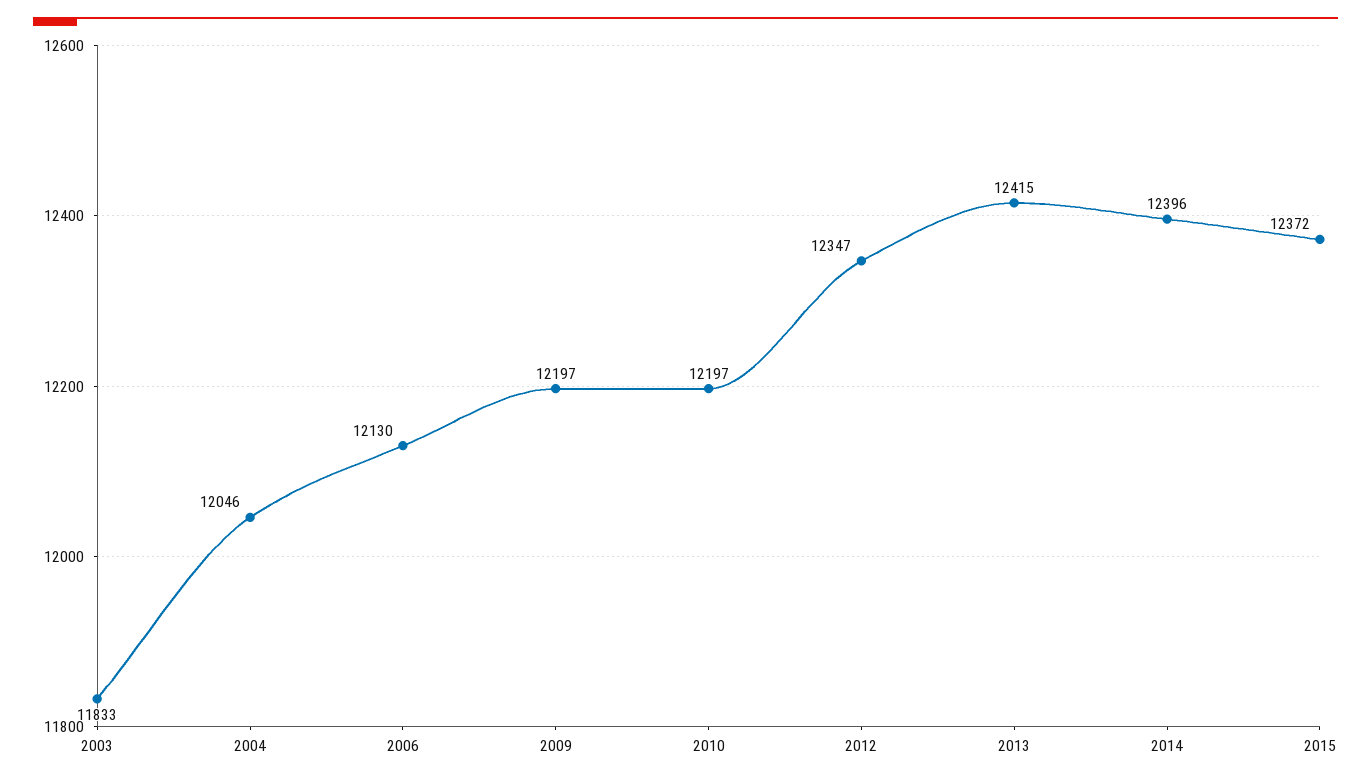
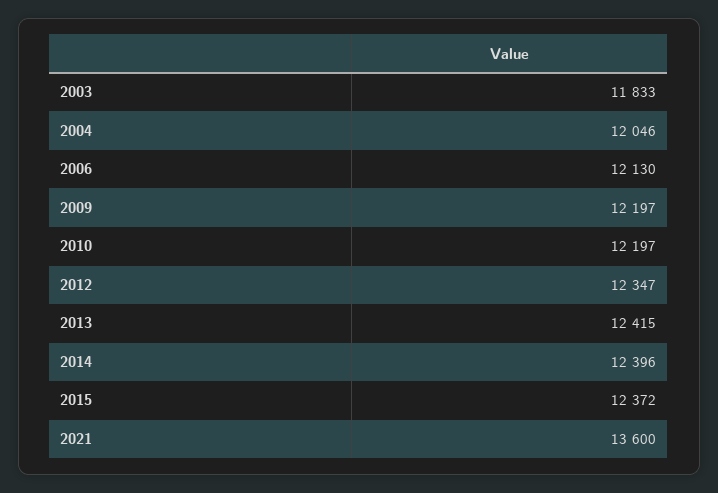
2021: none -> 13600

